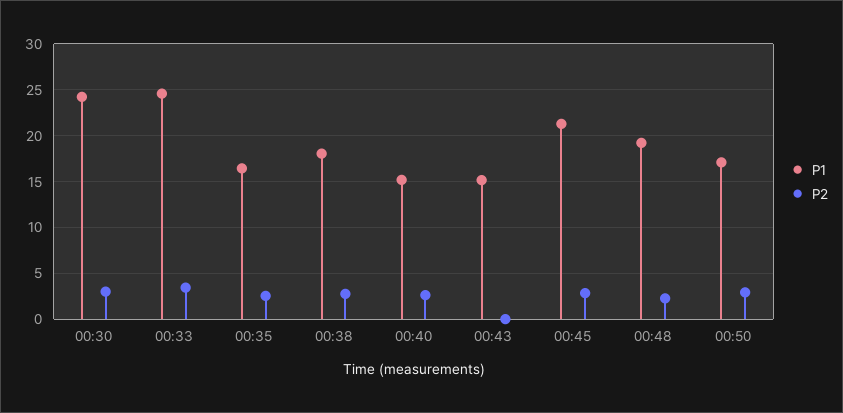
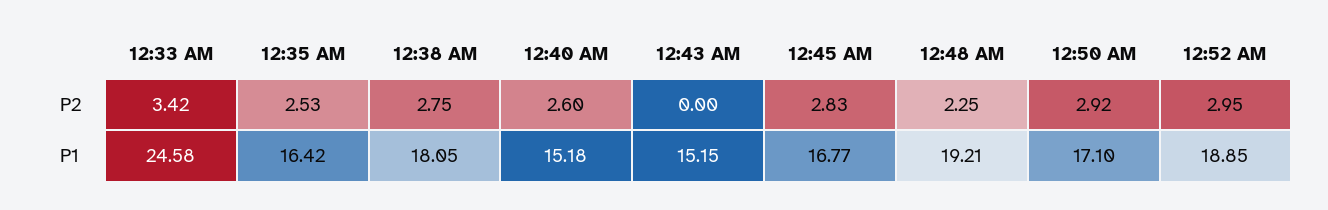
P1, 00:30: 24 -> none
P2, 00:30: 3 -> none
P1, 00:45: 21 -> 16.77
P2, 12:52 AM: none -> 2.95
P1, 12:52 AM: none -> 18.85

